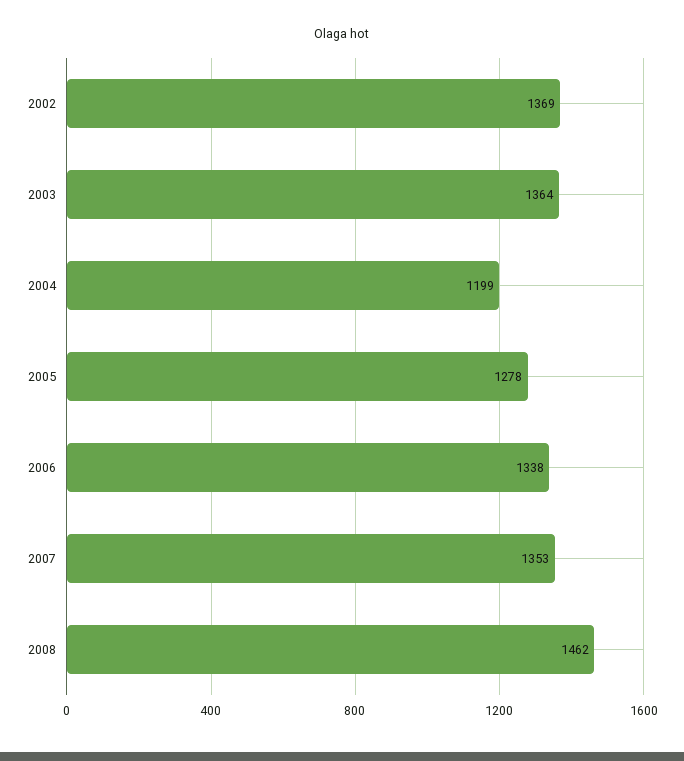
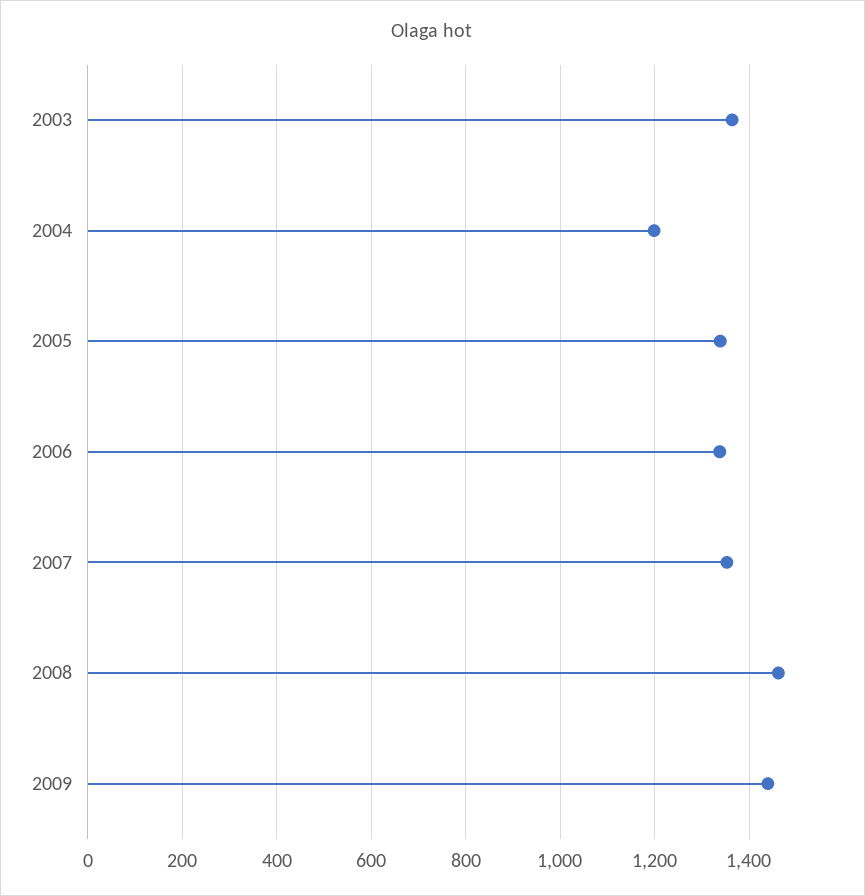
2002: 1369 -> none
2005: 1278 -> 1340
2009: none -> 1440

